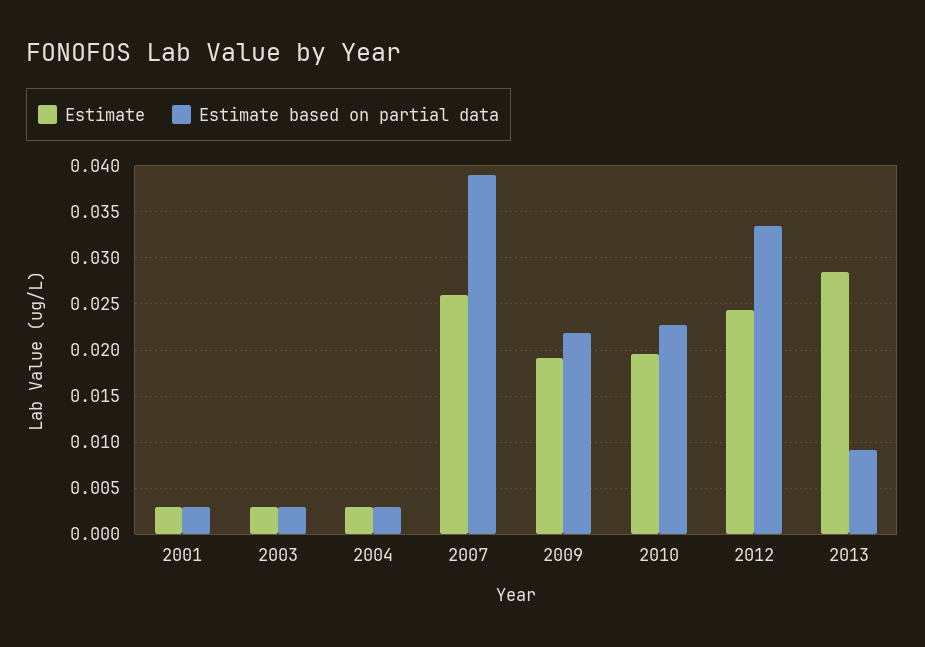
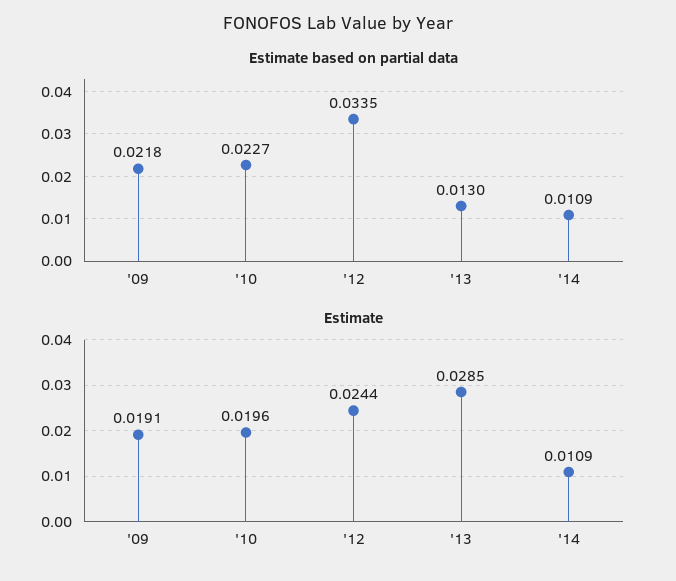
Estimate, 2001: 0.003 -> none
Estimate based on partial data, 2001: 0.003 -> none
Estimate, 2003: 0.003 -> none
Estimate based on partial data, 2003: 0.003 -> none
Estimate, 2004: 0.003 -> none
Estimate based on partial data, 2004: 0.003 -> none
Estimate, 2007: 0.026 -> none
Estimate based on partial data, 2007: 0.039 -> none
Estimate based on partial data, 2013: 0.009 -> 0.013
Estimate based on partial data, '14: none -> 0.0109
Estimate, '14: none -> 0.0109

